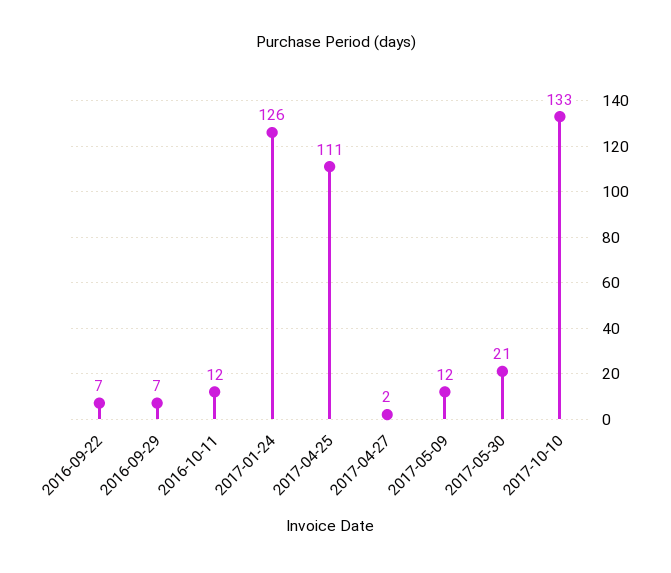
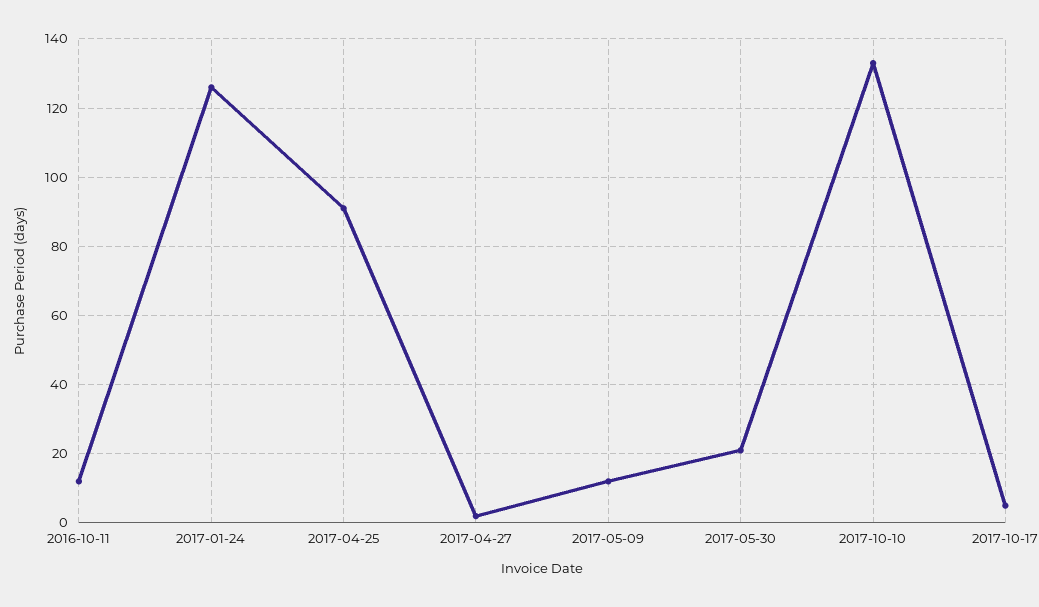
2016-09-22: 7 -> none
2016-09-29: 7 -> none
2017-04-25: 111 -> 90
2017-10-17: none -> 5

